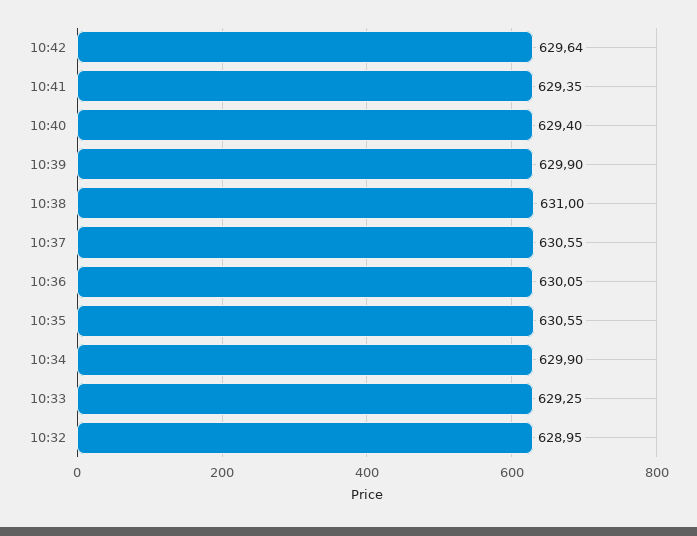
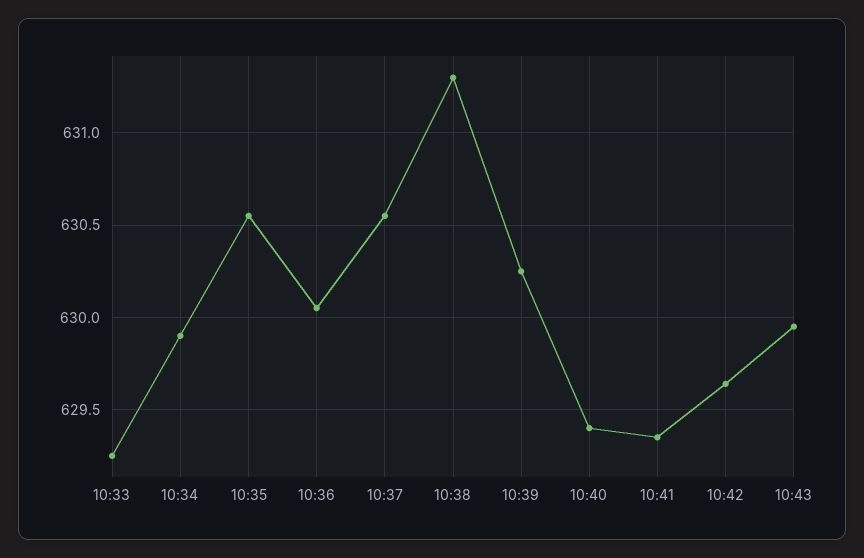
10:39: 629.9 -> 630.25
10:38: 631 -> 631.3
10:32: 628.95 -> none
10:43: none -> 629.95

